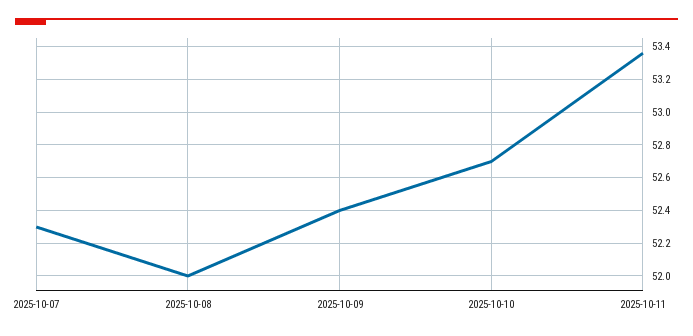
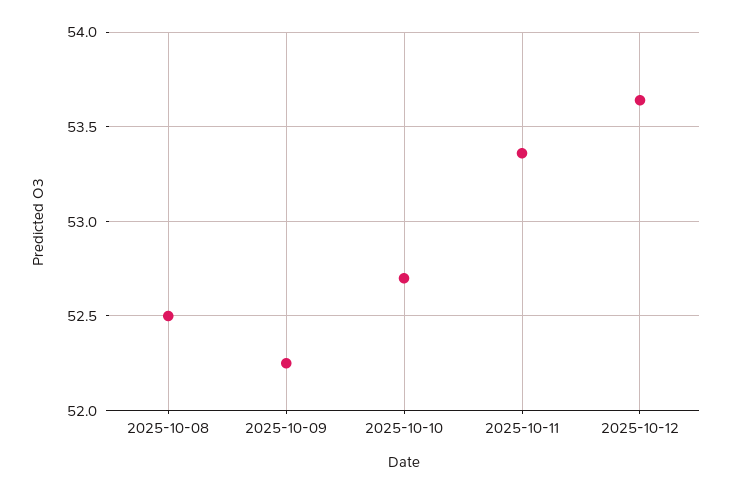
2025-10-07: 52.3 -> none
2025-10-08: 52 -> 52.5
2025-10-09: 52.4 -> 52.25
2025-10-12: none -> 53.65

